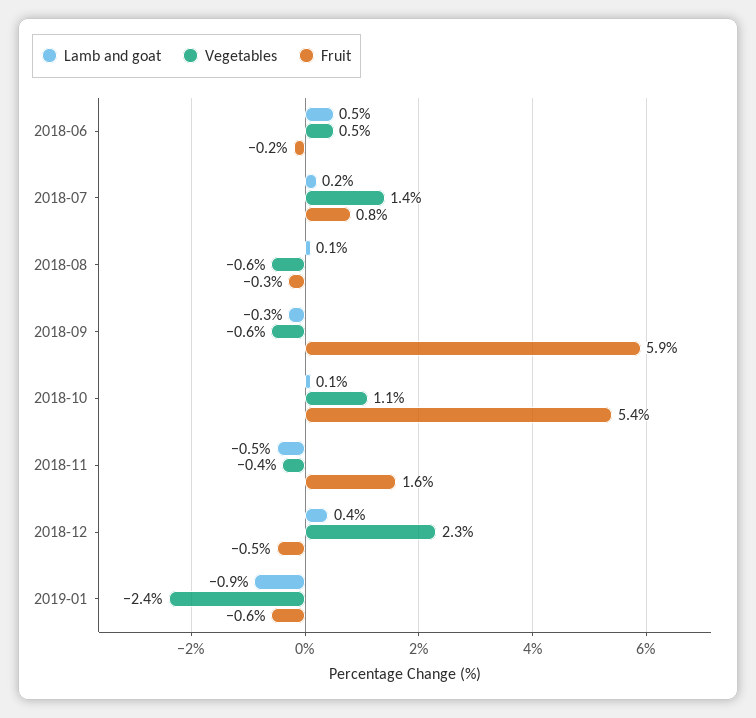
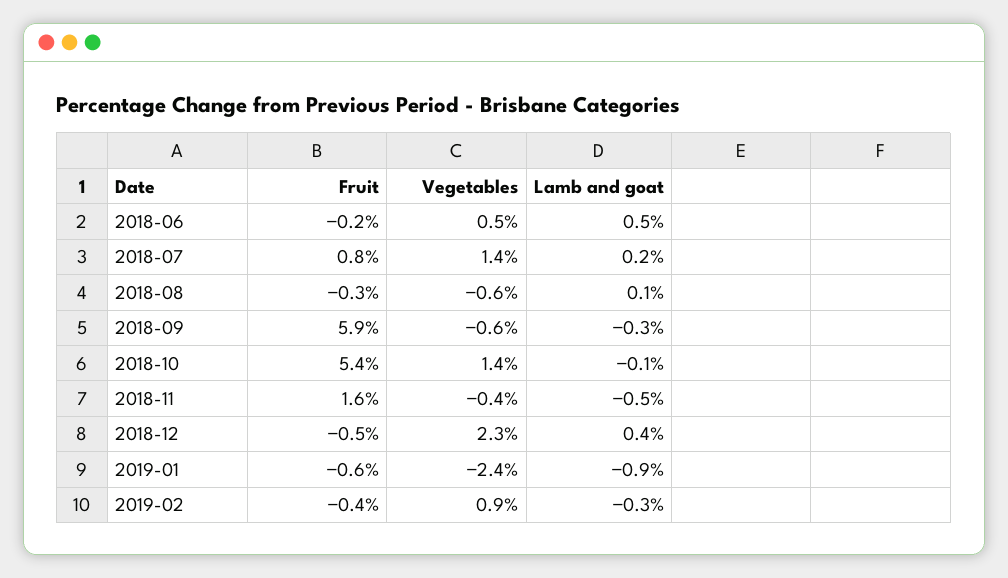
Lamb and goat, 2018-10: 0.1 -> -0.1
Vegetables, 2018-10: 1.1 -> 1.4
Fruit, 2019-02: none -> -0.4
Vegetables, 2019-02: none -> 0.9
Lamb and goat, 2019-02: none -> -0.3

